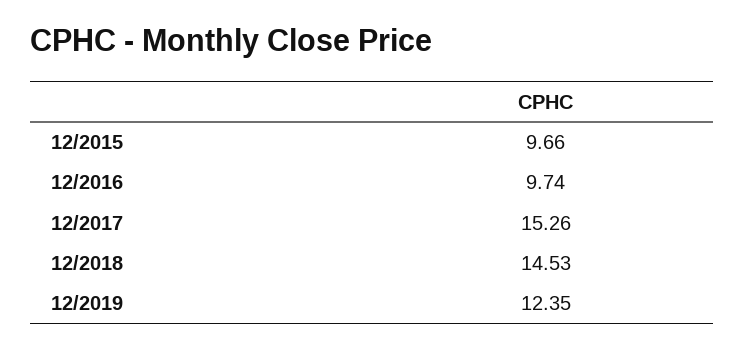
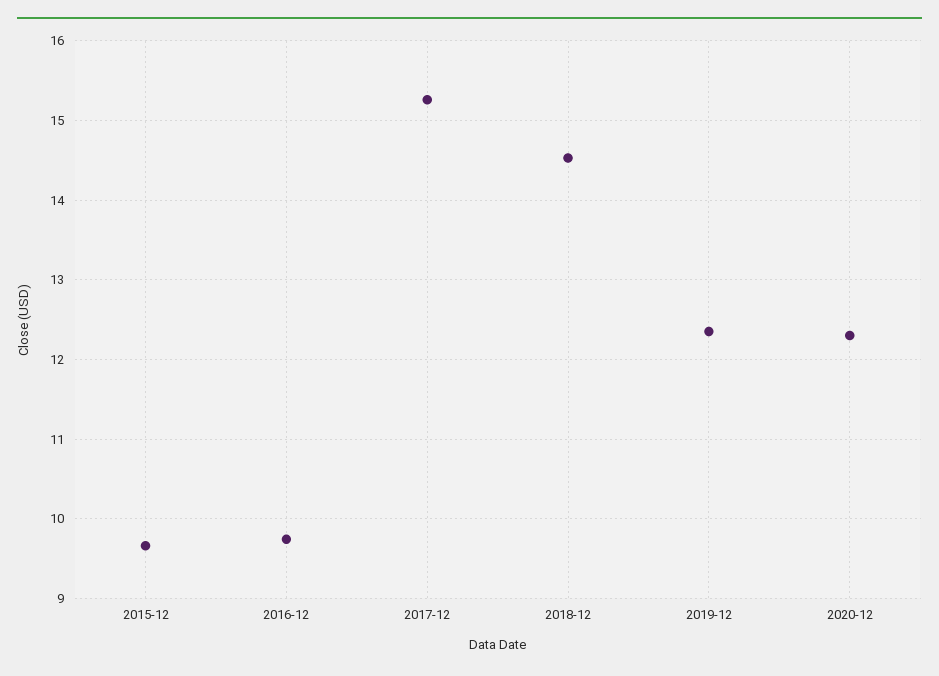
2020-12: none -> 12.3

